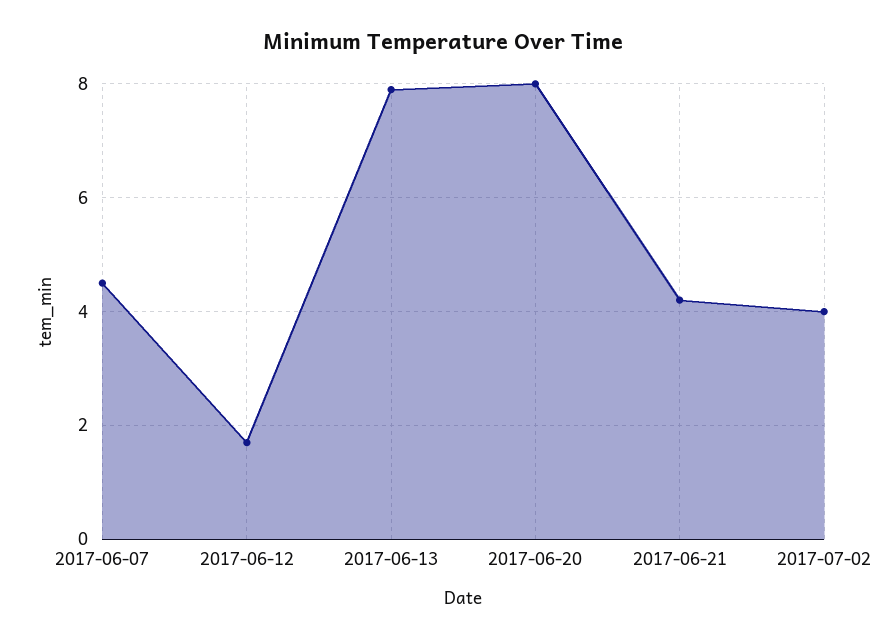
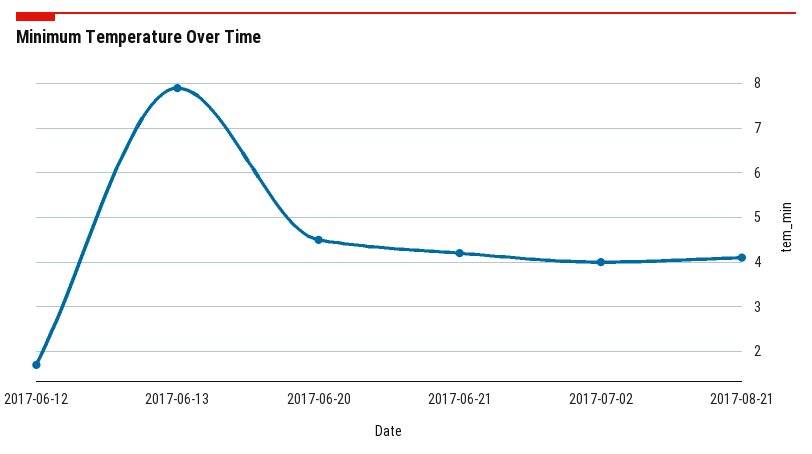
2017-06-07: 4.5 -> none
2017-06-20: 8 -> 4.5
2017-08-21: none -> 4

